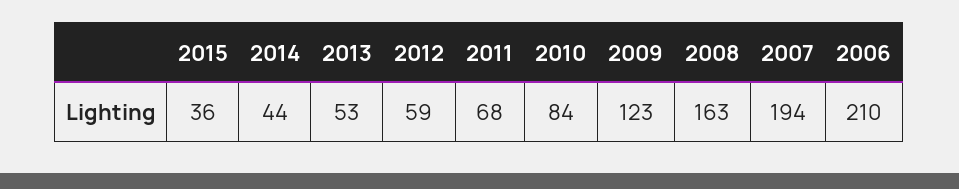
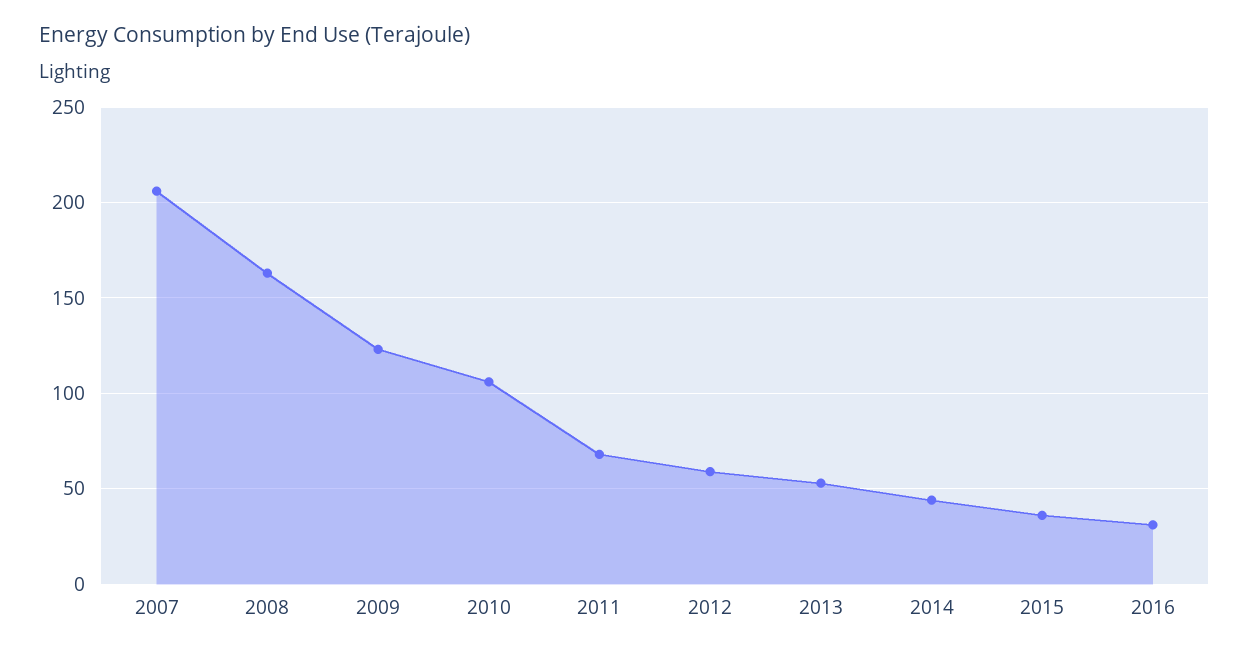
2010: 84 -> 105
2007: 194 -> 205
2006: 210 -> none
2016: none -> 30

